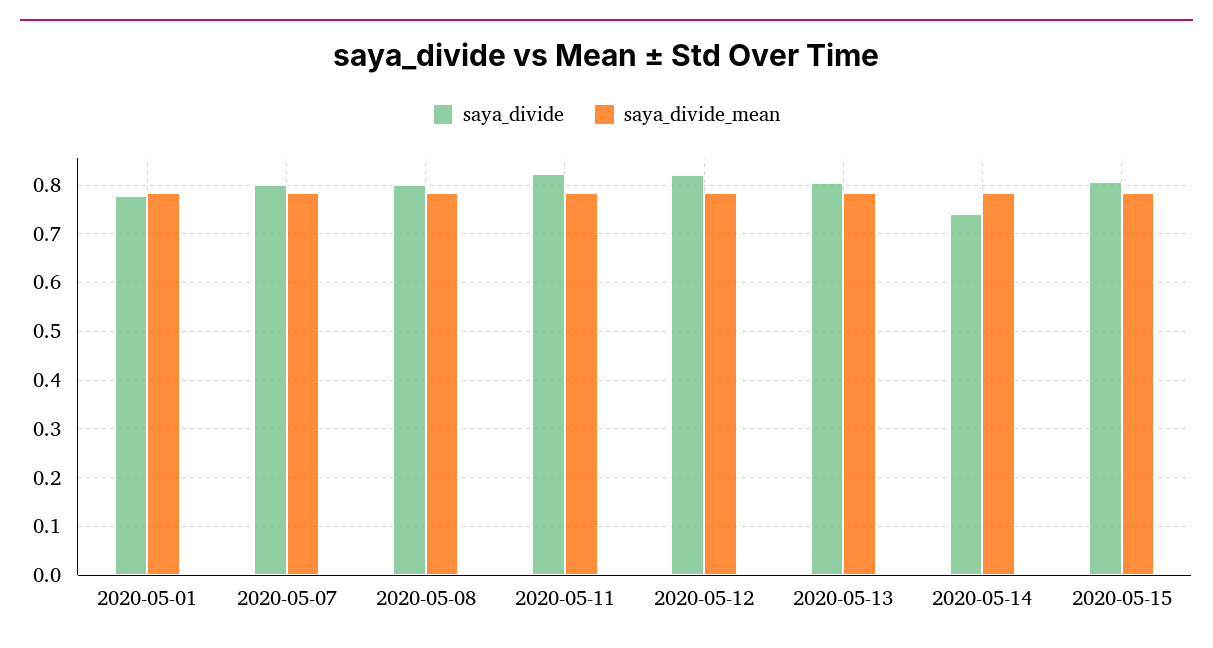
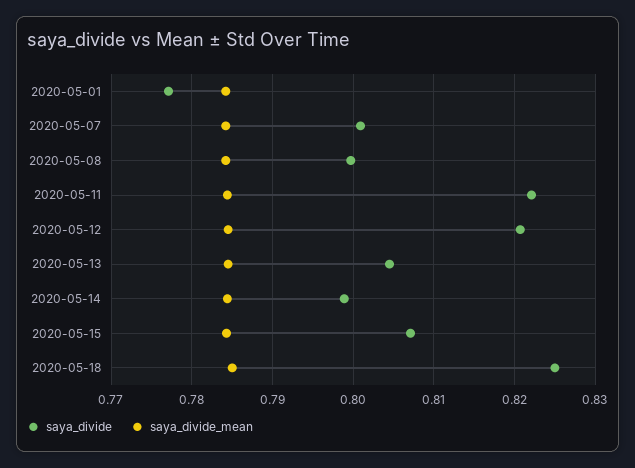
saya_divide, 2020-05-14: 0.74 -> 0.799
saya_divide, 2020-05-18: none -> 0.825
saya_divide_mean, 2020-05-18: none -> 0.785

